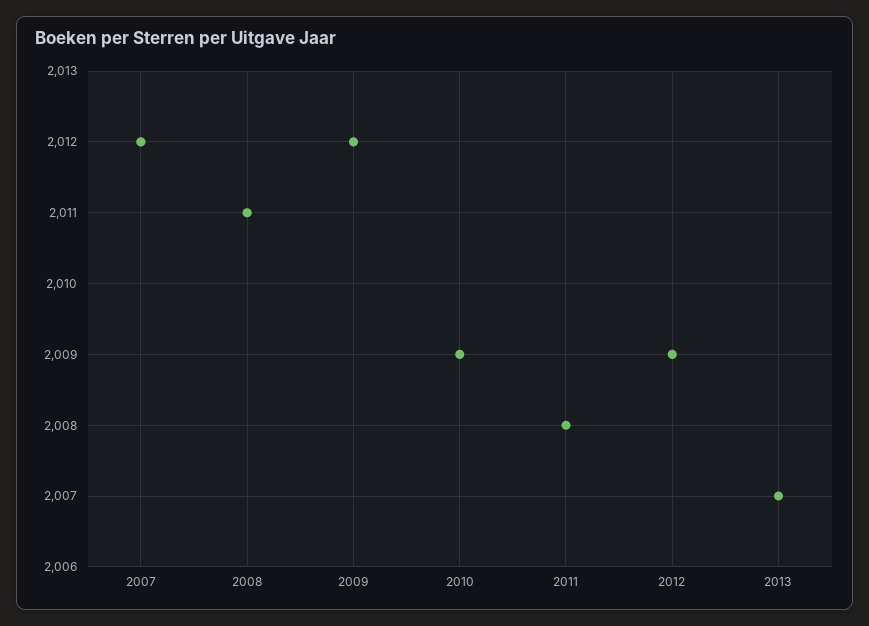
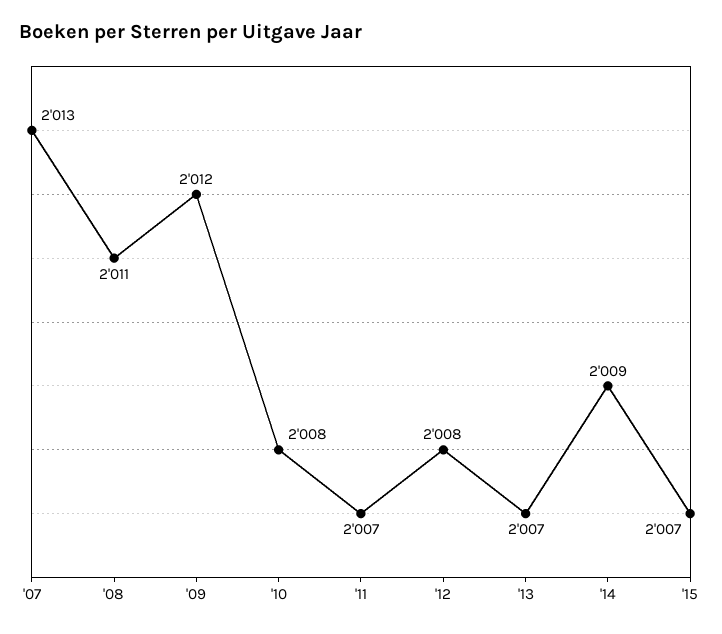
2007: 2012 -> 2013
2010: 2009 -> 2008
2011: 2008 -> 2007
2012: 2009 -> 2008
'14: none -> 2009
'15: none -> 2007

